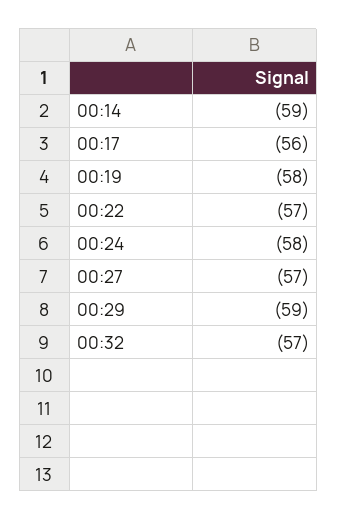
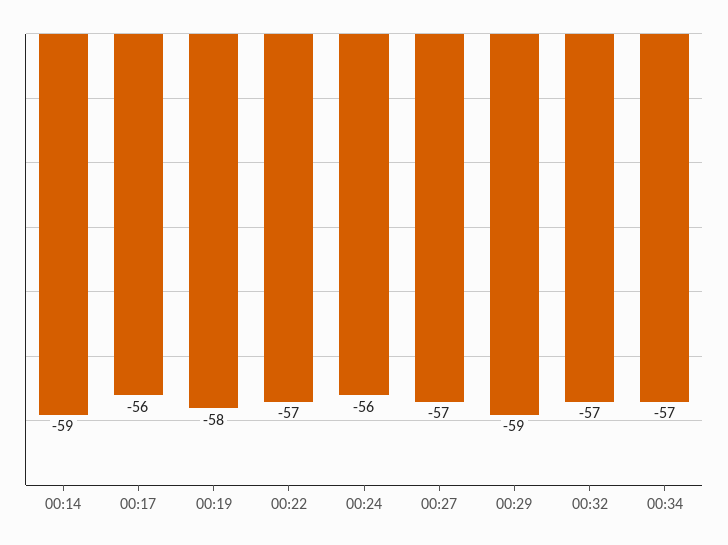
00:24: -58 -> -56
00:34: none -> -57

